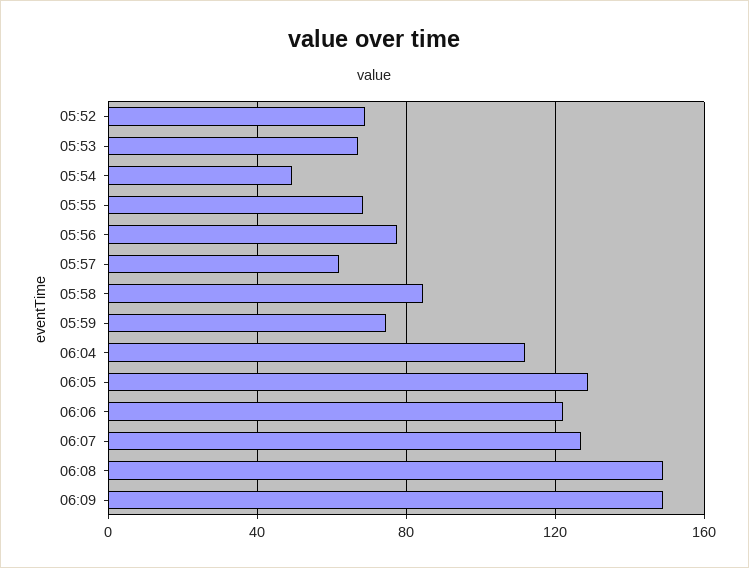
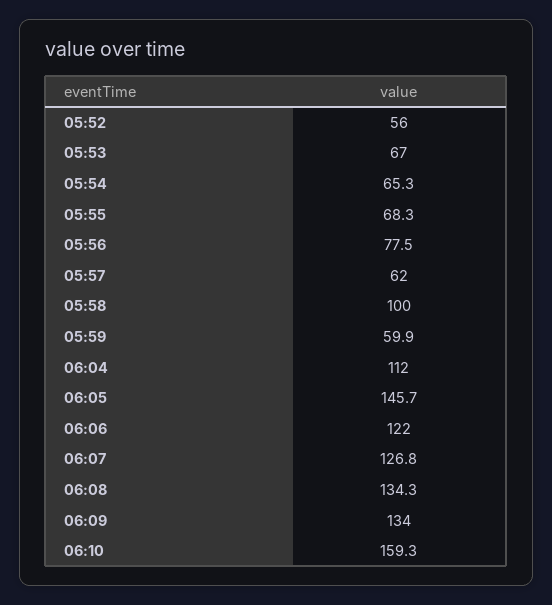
05:52: 70 -> 56
05:54: 50 -> 65.3
05:58: 85 -> 100
05:59: 75 -> 59.9
06:05: 130 -> 145.7
06:08: 150 -> 134.3
06:09: 150 -> 134
06:10: none -> 159.3

